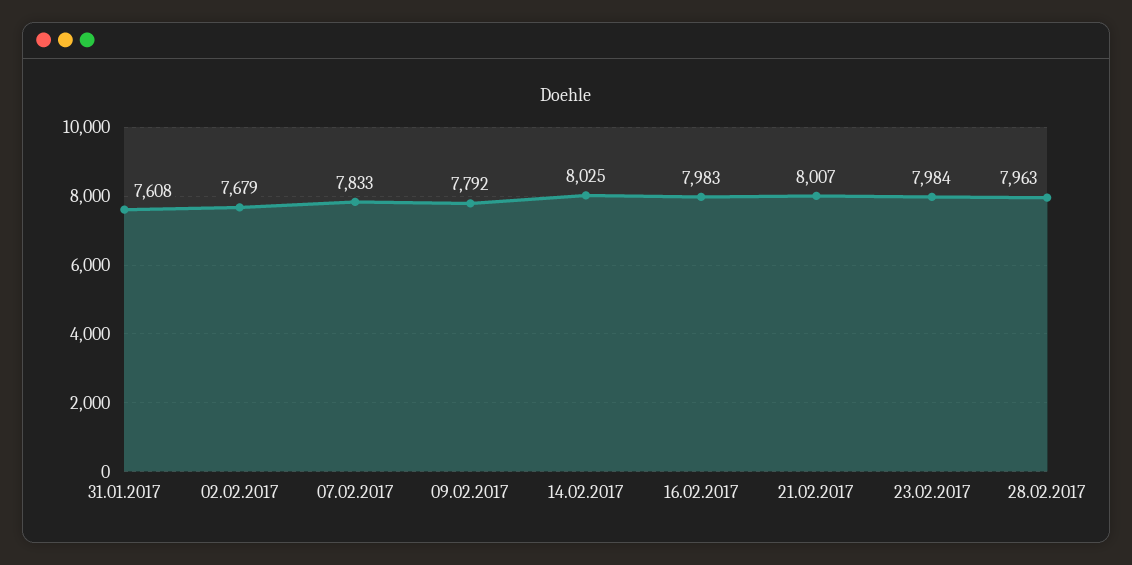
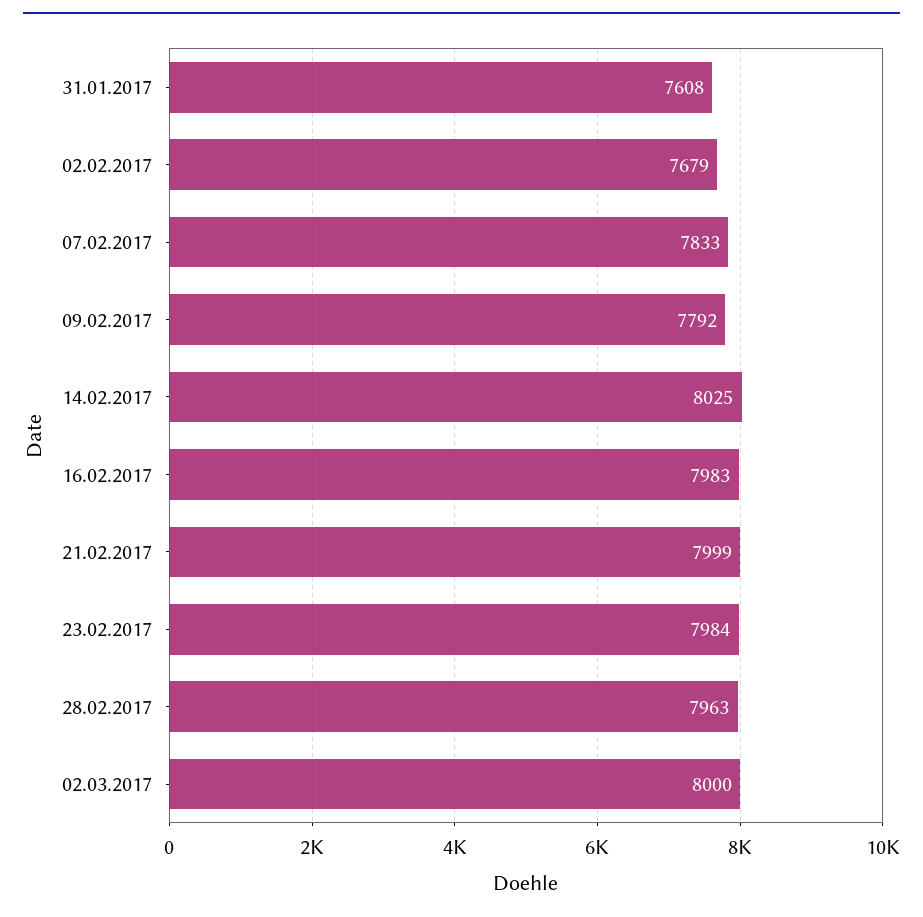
21.02.2017: 8007 -> 7999
02.03.2017: none -> 8000

